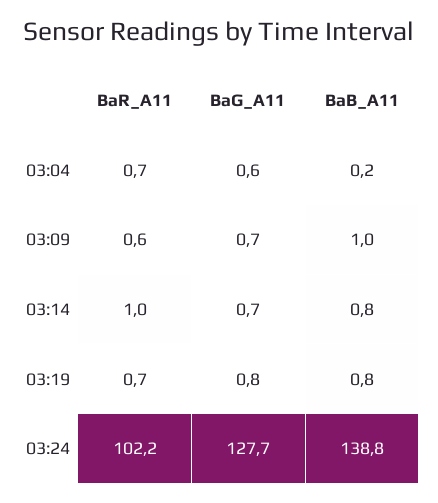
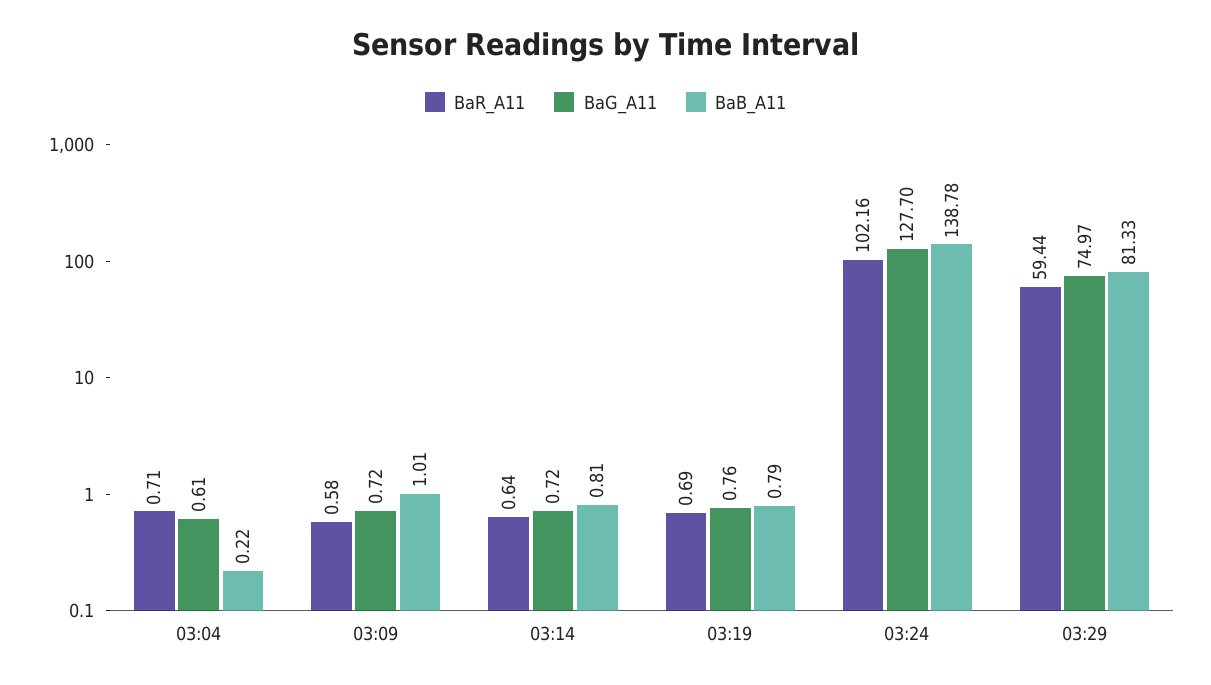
BaR_A11, 03:14: 1 -> 0.64
BaR_A11, 03:29: none -> 59.44
BaG_A11, 03:29: none -> 74.97
BaB_A11, 03:29: none -> 81.33

